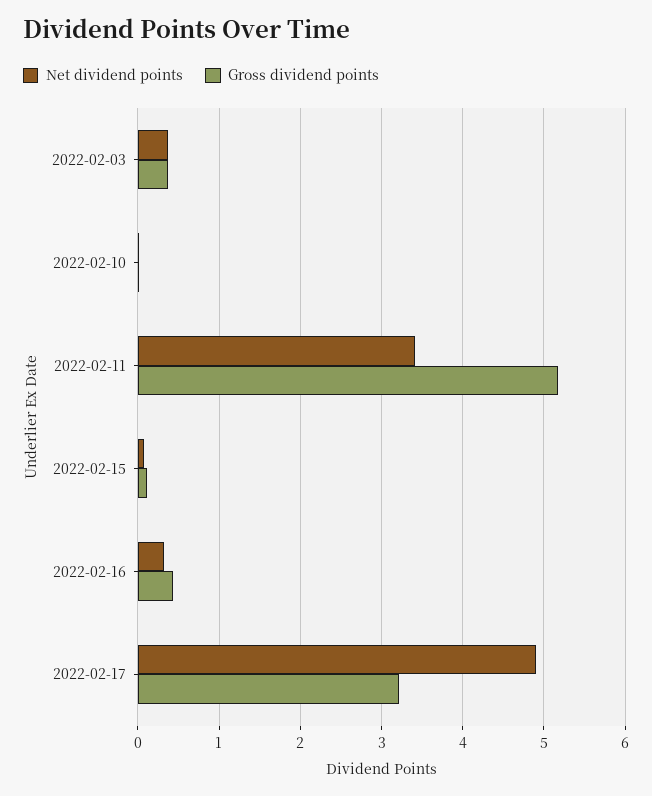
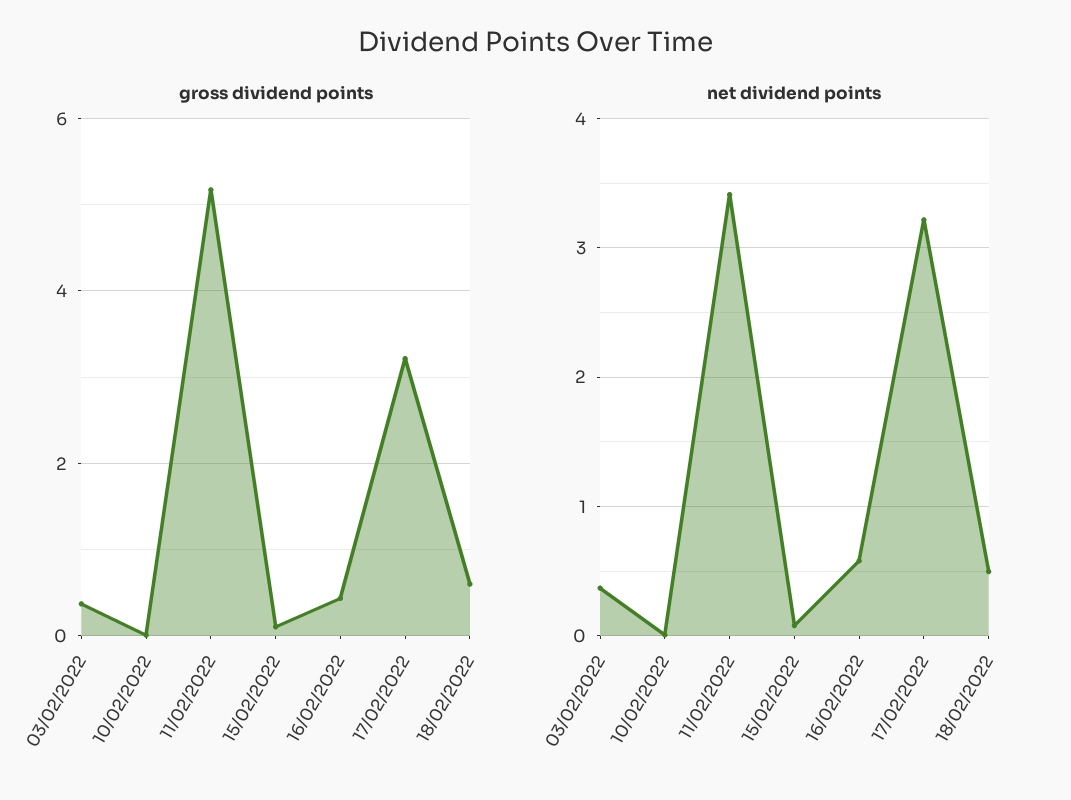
Net dividend points, 2022-02-16: 0.3 -> 0.6
Net dividend points, 2022-02-17: 4.9 -> 3.2
Gross dividend points, 18/02/2022: none -> 0.6
Net dividend points, 18/02/2022: none -> 0.5

